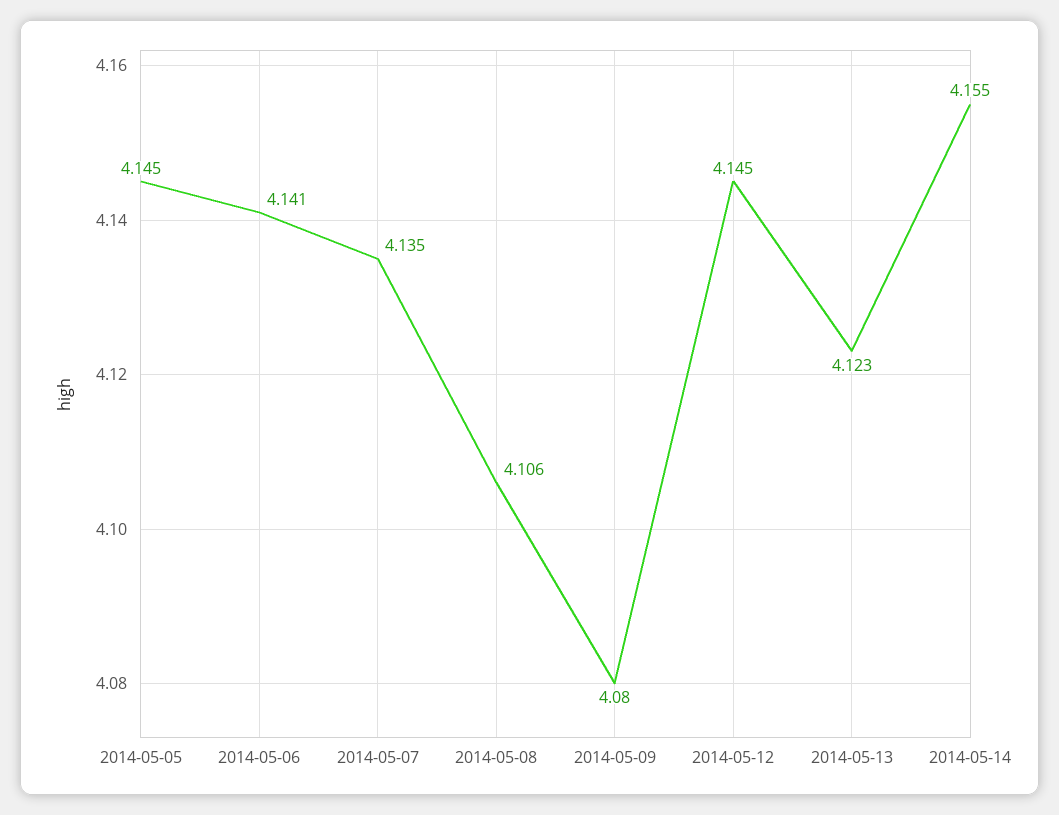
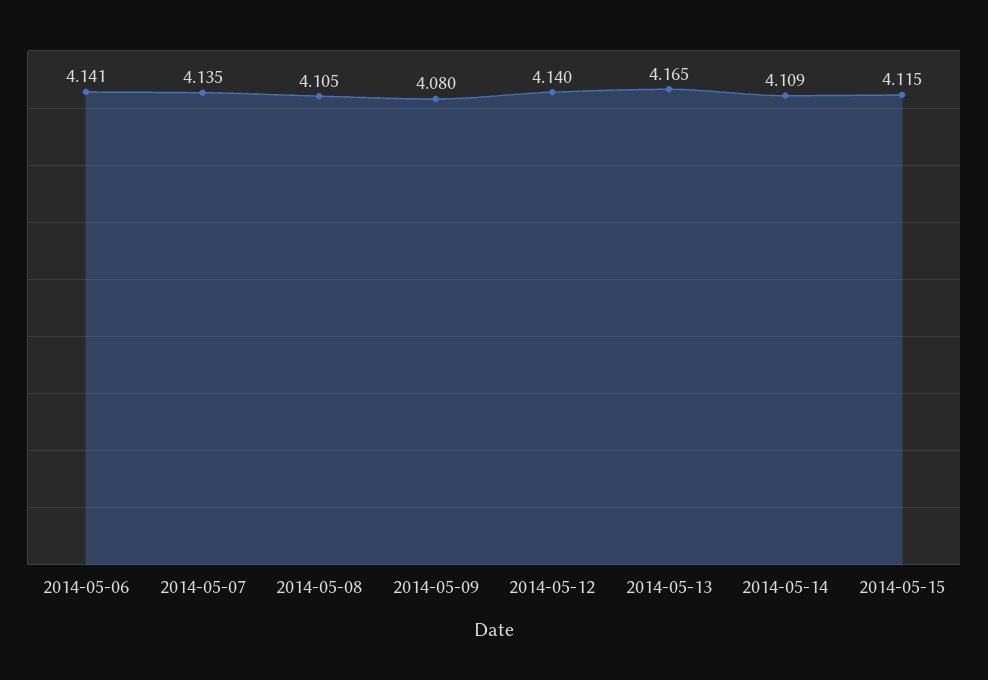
2014-05-05: 4.145 -> none
2014-05-08: 4.106 -> 4.105
2014-05-12: 4.145 -> 4.14
2014-05-13: 4.123 -> 4.165
2014-05-14: 4.155 -> 4.109
2014-05-15: none -> 4.115

